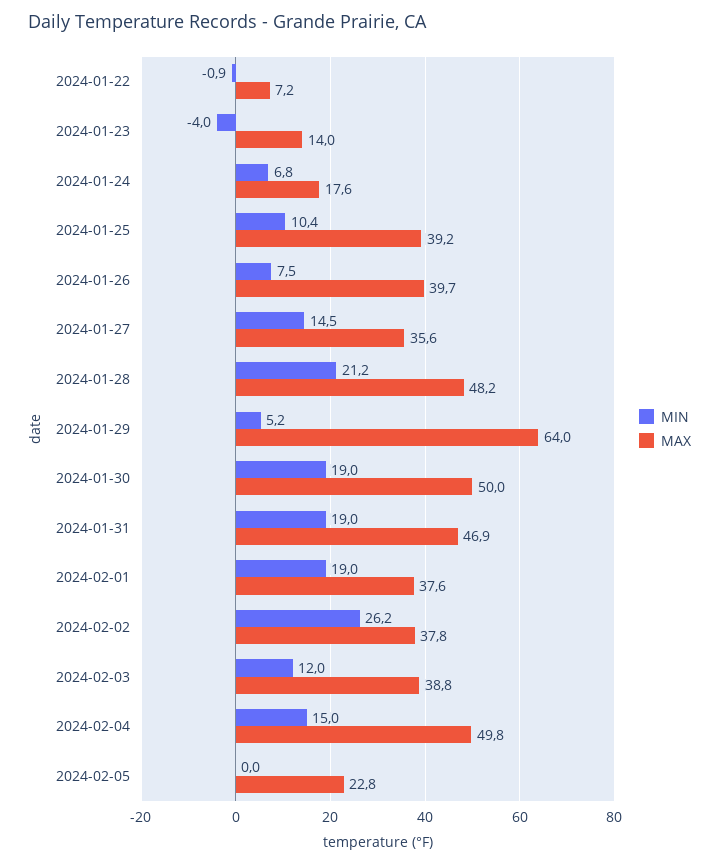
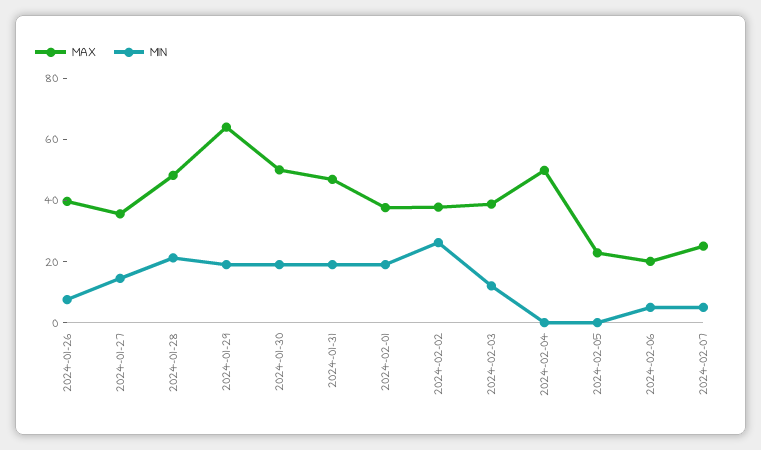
MIN, 2024-01-22: -0.9 -> none
MAX, 2024-01-22: 7.2 -> none
MIN, 2024-01-23: -4 -> none
MAX, 2024-01-23: 14 -> none
MIN, 2024-01-24: 6.8 -> none
MAX, 2024-01-24: 17.6 -> none
MIN, 2024-01-25: 10.4 -> none
MAX, 2024-01-25: 39.2 -> none
MIN, 2024-01-29: 5.2 -> 20
MIN, 2024-02-04: 15 -> 0
MAX, 2024-02-06: none -> 20
MIN, 2024-02-06: none -> 5
MAX, 2024-02-07: none -> 25
MIN, 2024-02-07: none -> 5

